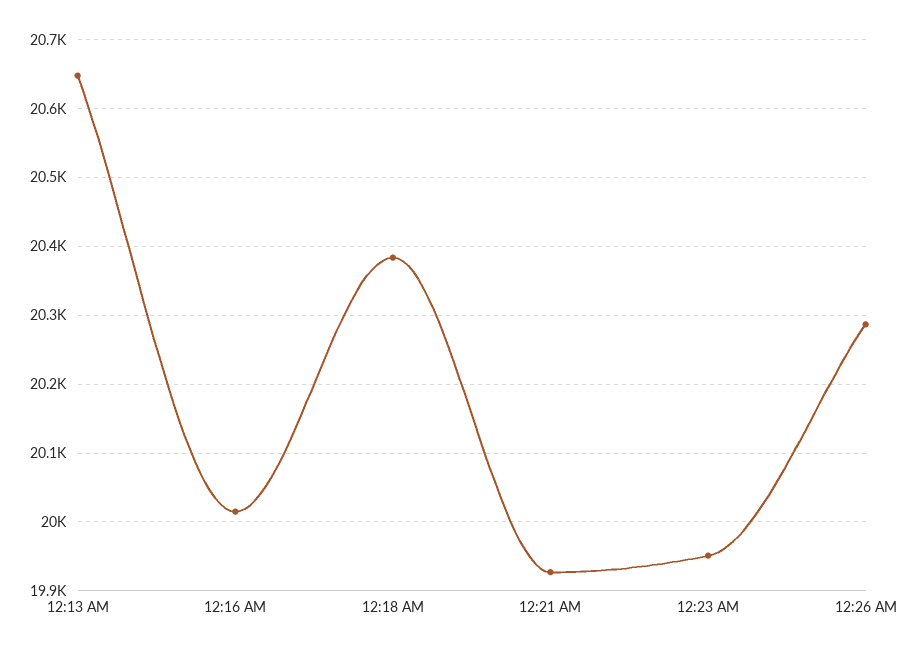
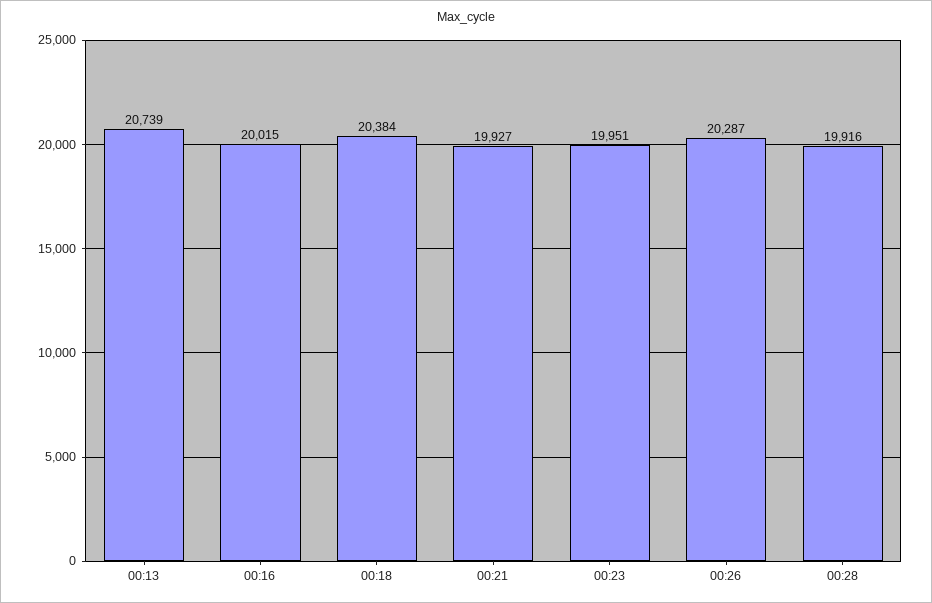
12:13 AM: 20650 -> 20739
00:28: none -> 19916

